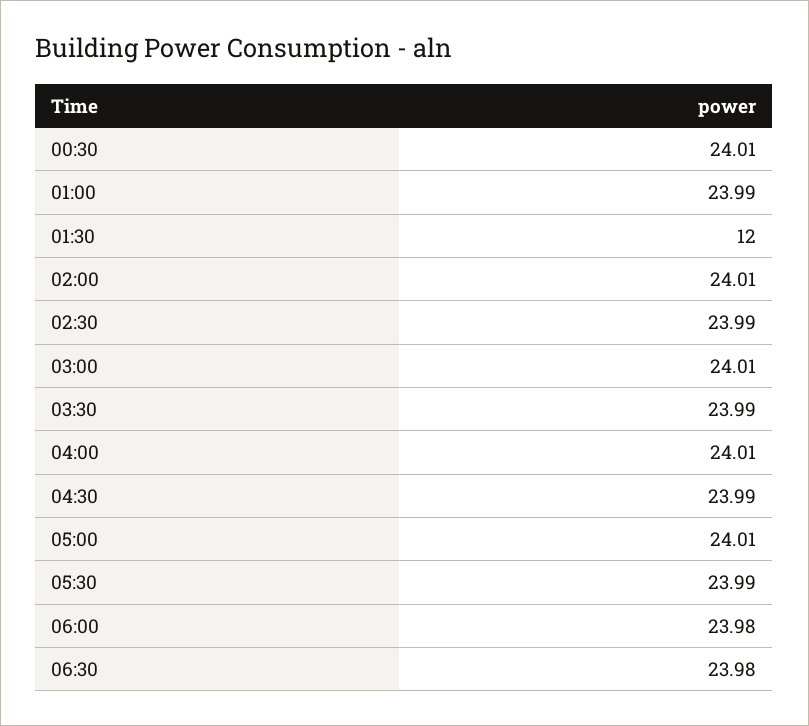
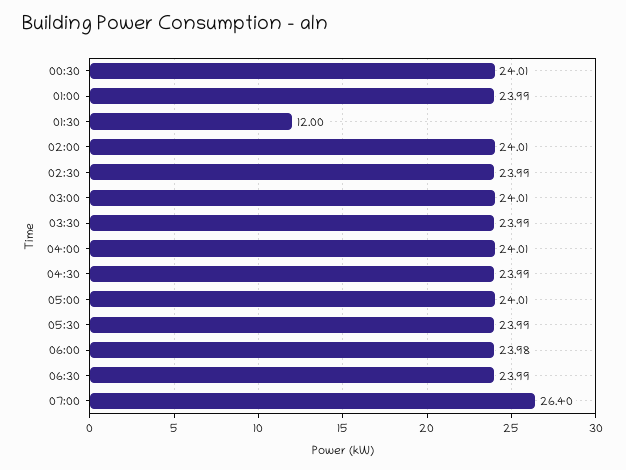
06:30: 23.98 -> 23.99
07:00: none -> 26.4

